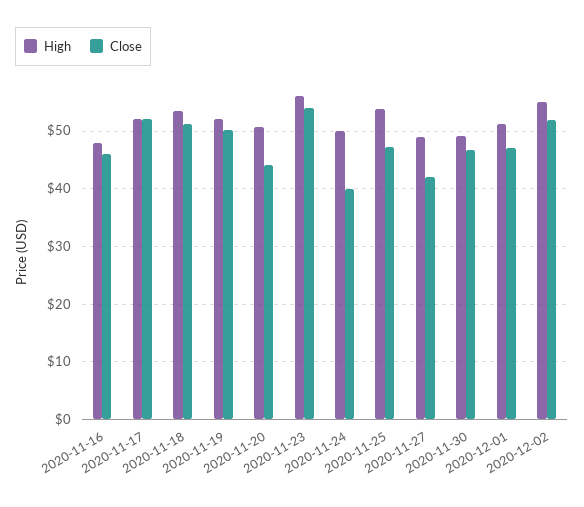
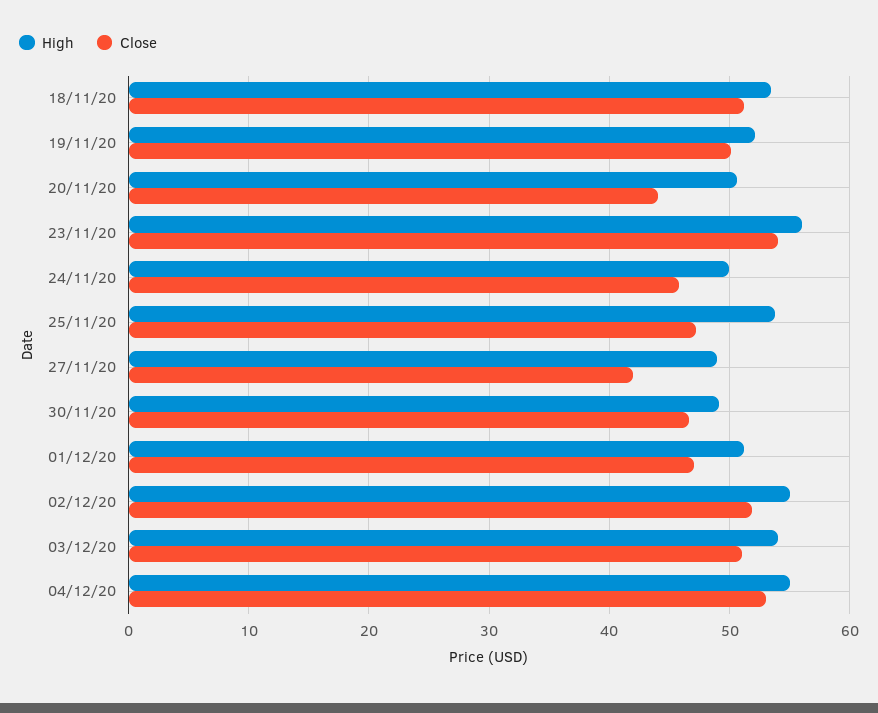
High, 2020-11-16: 48 -> none
Close, 2020-11-16: 46 -> none
High, 2020-11-17: 52 -> none
Close, 2020-11-17: 52 -> none
Close, 2020-11-24: 40 -> 46
High, 03/12/20: none -> 54
Close, 03/12/20: none -> 51
High, 04/12/20: none -> 55
Close, 04/12/20: none -> 53

